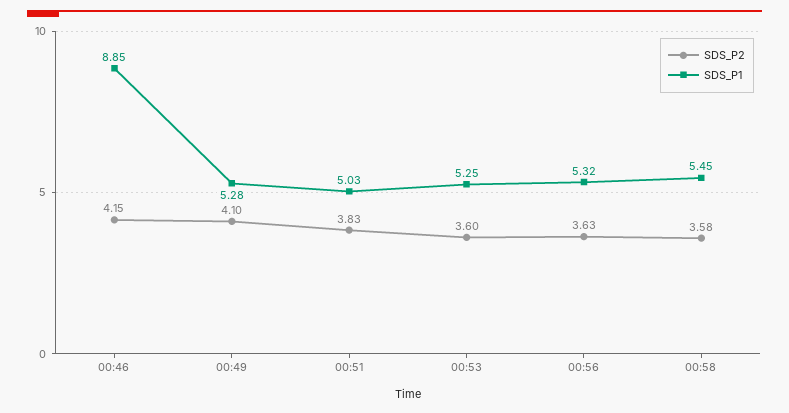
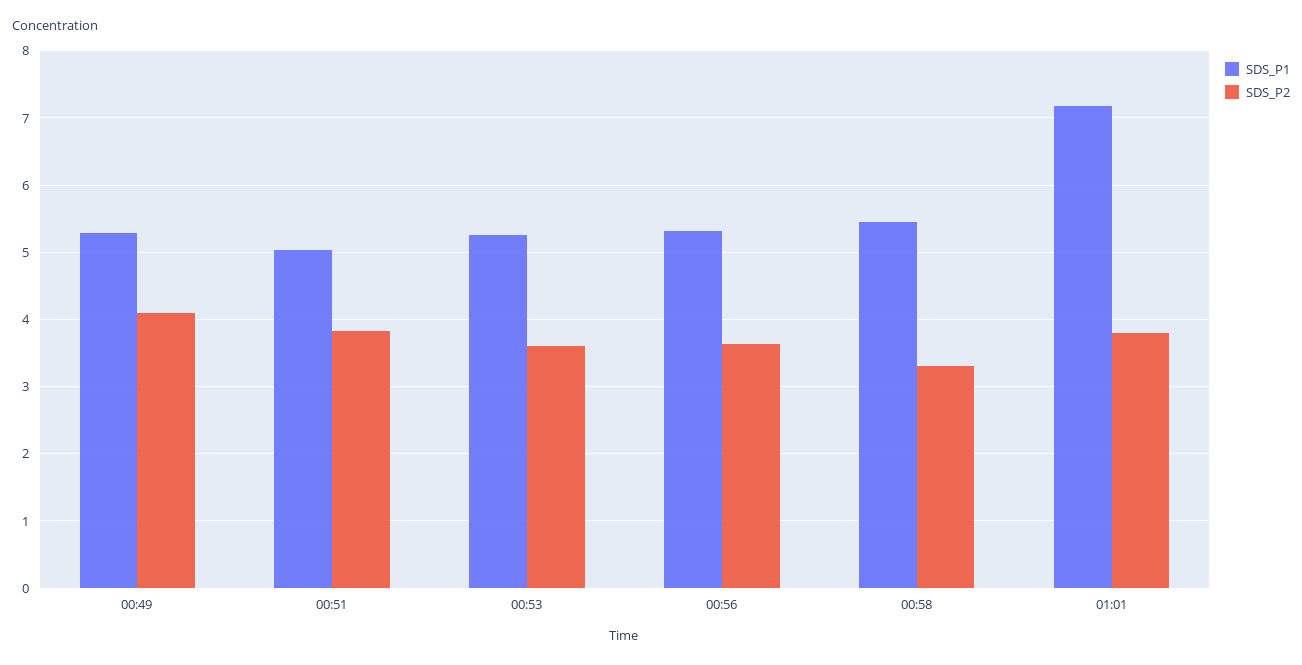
SDS_P2, 00:46: 4.15 -> none
SDS_P1, 00:46: 8.85 -> none
SDS_P2, 00:58: 3.58 -> 3.3
SDS_P1, 01:01: none -> 7.2
SDS_P2, 01:01: none -> 3.8

